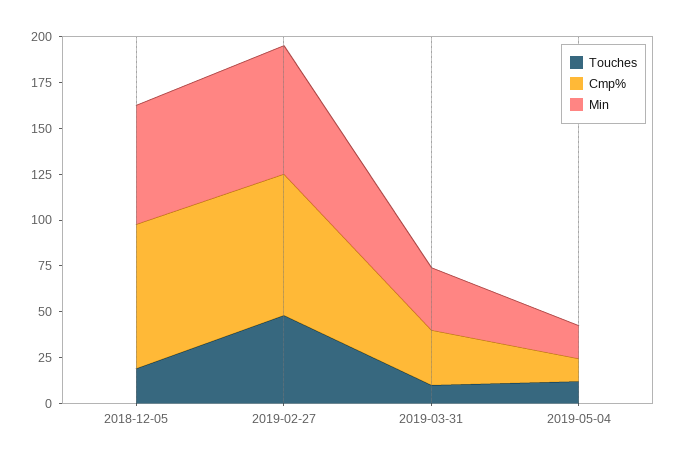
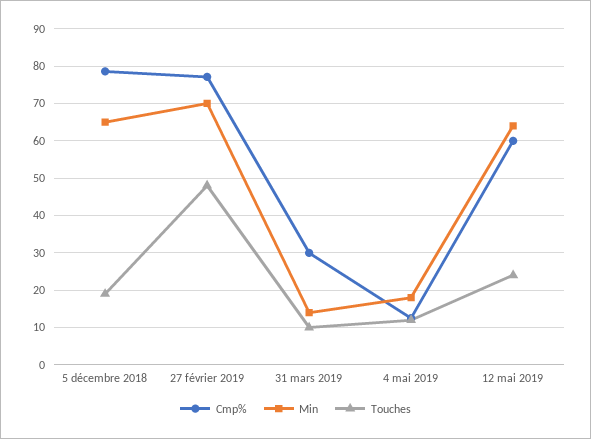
Min, 2019-03-31: 35 -> 14
Cmp%, 12 mai 2019: none -> 60
Min, 12 mai 2019: none -> 64
Touches, 12 mai 2019: none -> 24

